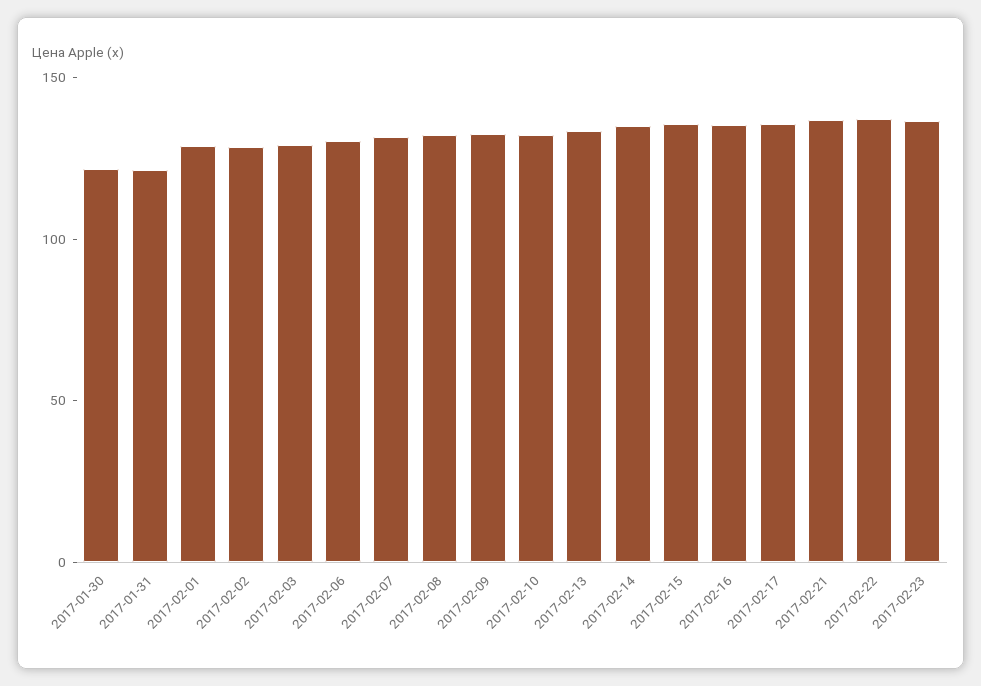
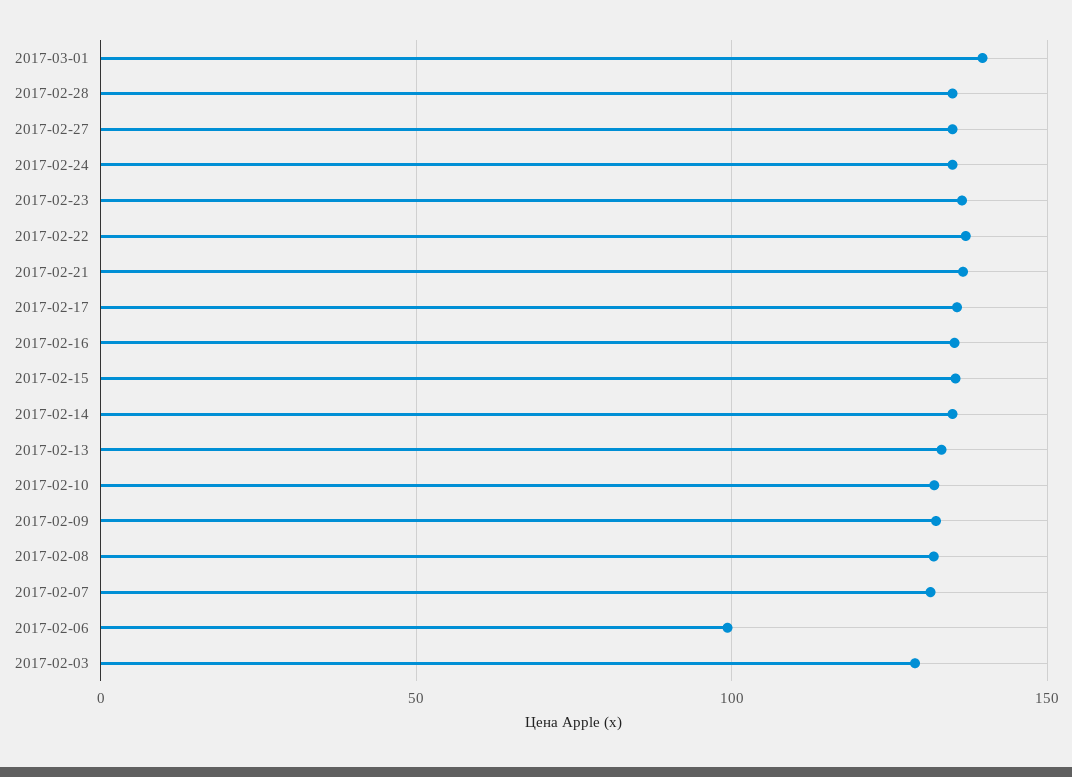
2017-01-30: 120 -> none
2017-01-31: 120 -> none
2017-02-01: 130 -> none
2017-02-02: 130 -> none
2017-02-06: 130 -> 100
2017-03-01: none -> 140
2017-02-28: none -> 135
2017-02-27: none -> 135
2017-02-24: none -> 135

